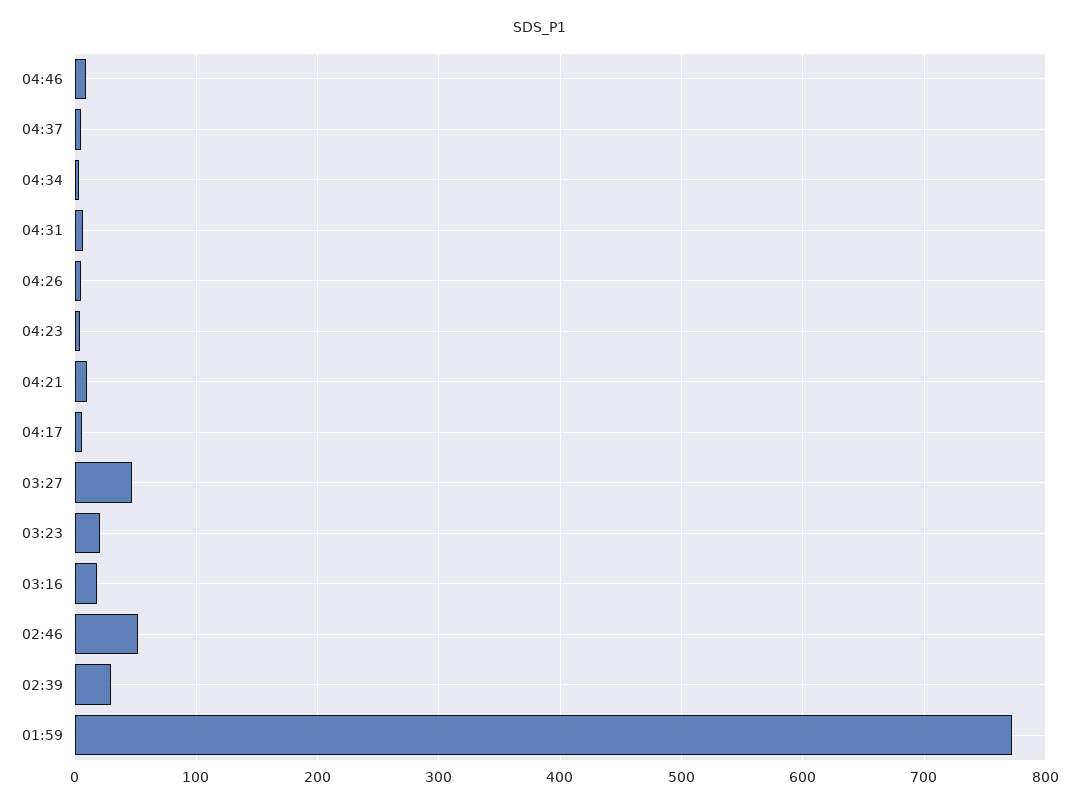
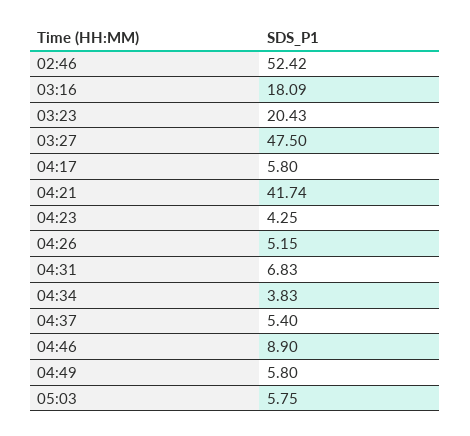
04:21: 10 -> 41.74
02:39: 30 -> none
01:59: 770 -> none
04:49: none -> 5.8
05:03: none -> 5.75

